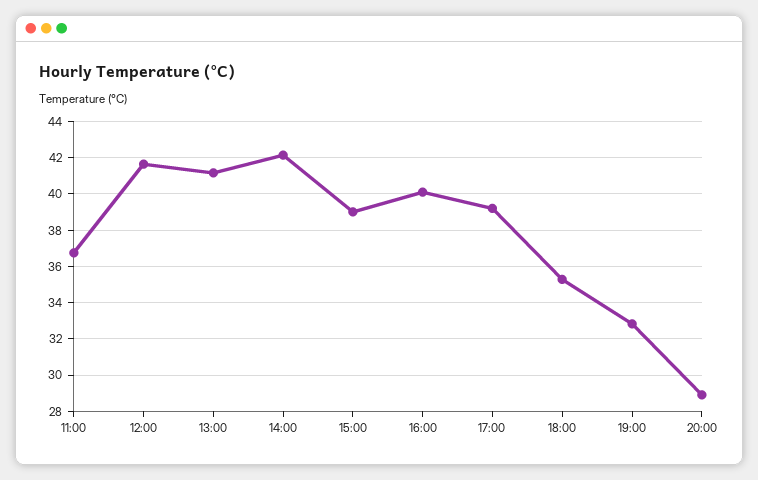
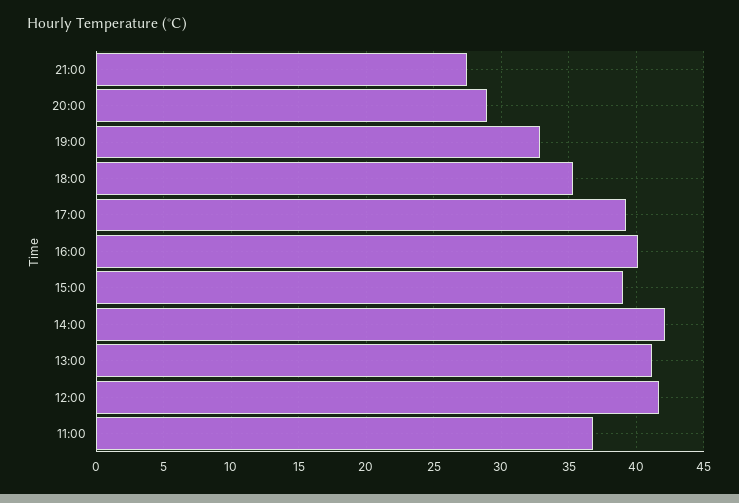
21:00: none -> 27.5

